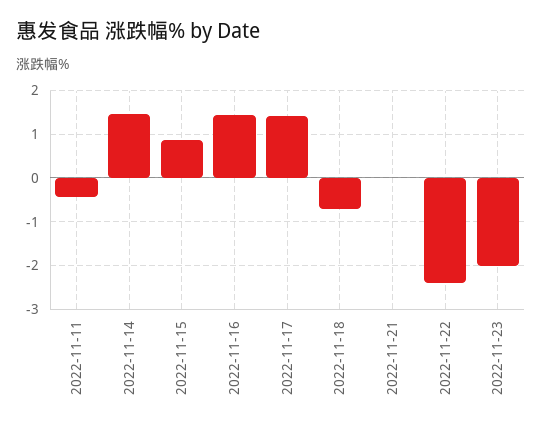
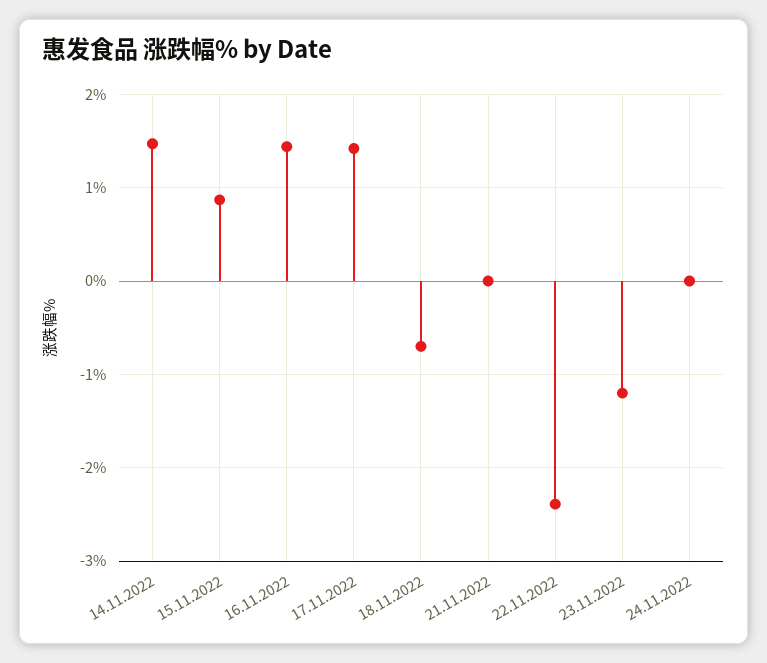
2022-11-11: -0.4 -> none
2022-11-23: -2 -> -1.2
24.11.2022: none -> 0

